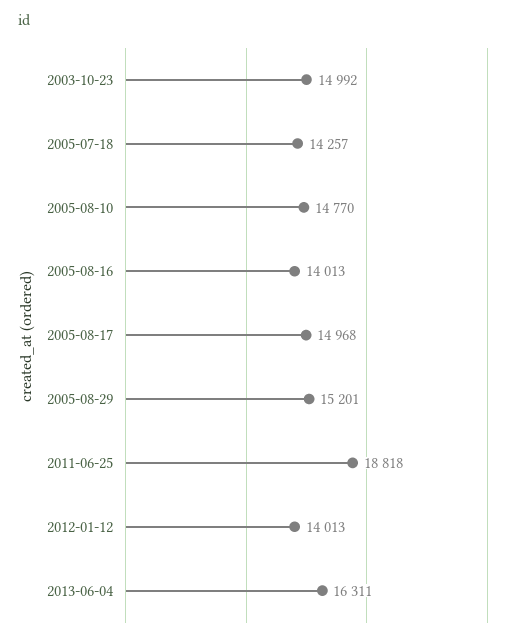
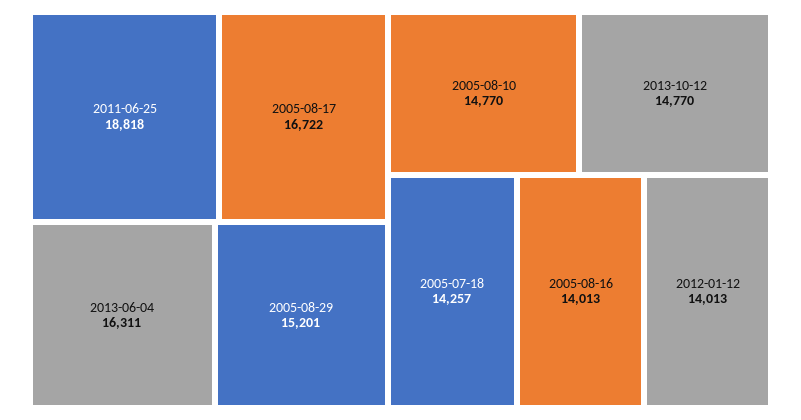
2003-10-23: 14992 -> none
2005-08-17: 14968 -> 16722
2013-10-12: none -> 14770

